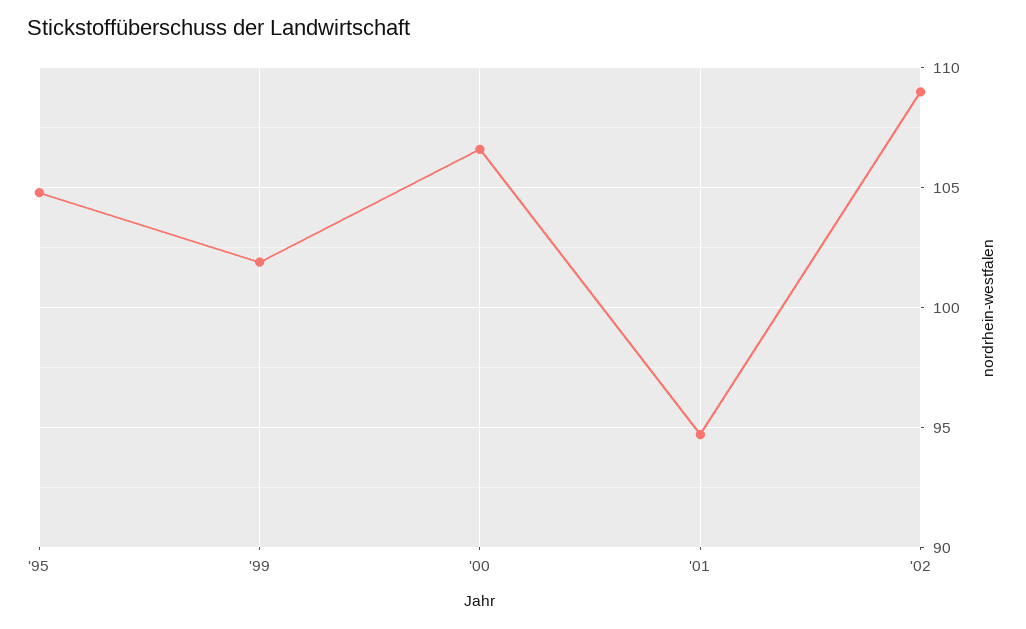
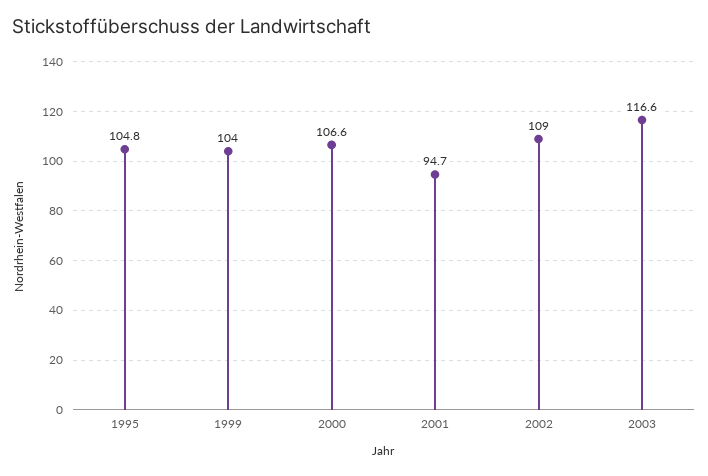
'99: 102 -> 104
2003: none -> 116.6

